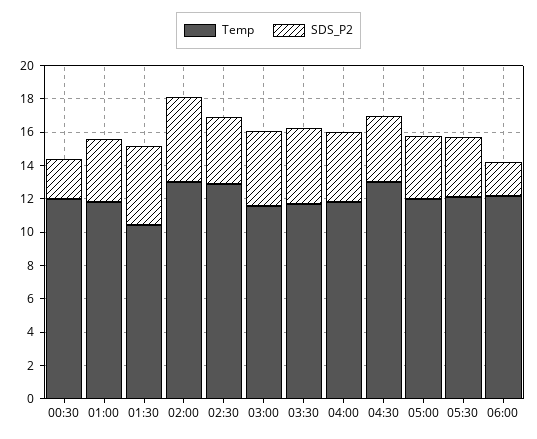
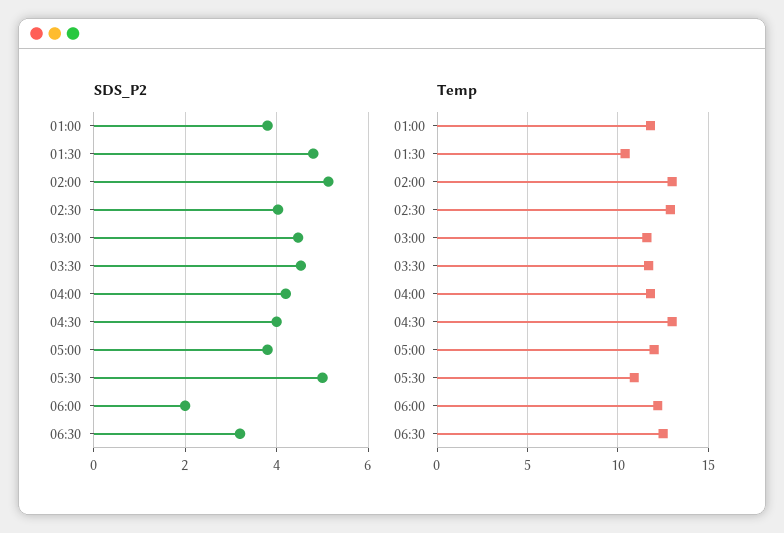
Temp, 00:30: 12 -> none
SDS_P2, 00:30: 2.5 -> none
Temp, 05:30: 12 -> 11
SDS_P2, 05:30: 3.5 -> 5
SDS_P2, 06:30: none -> 3.2
Temp, 06:30: none -> 12.5

